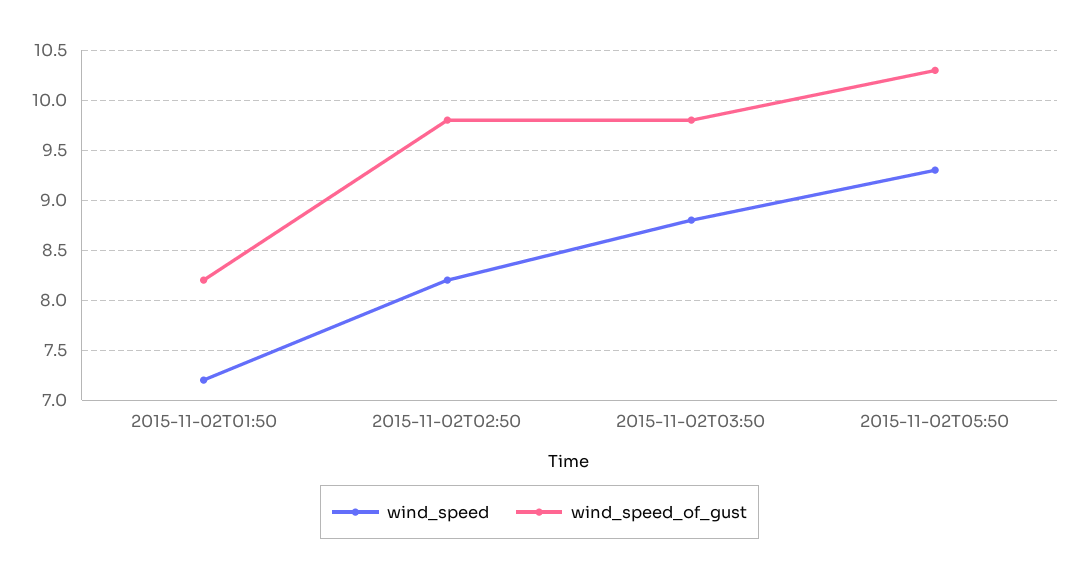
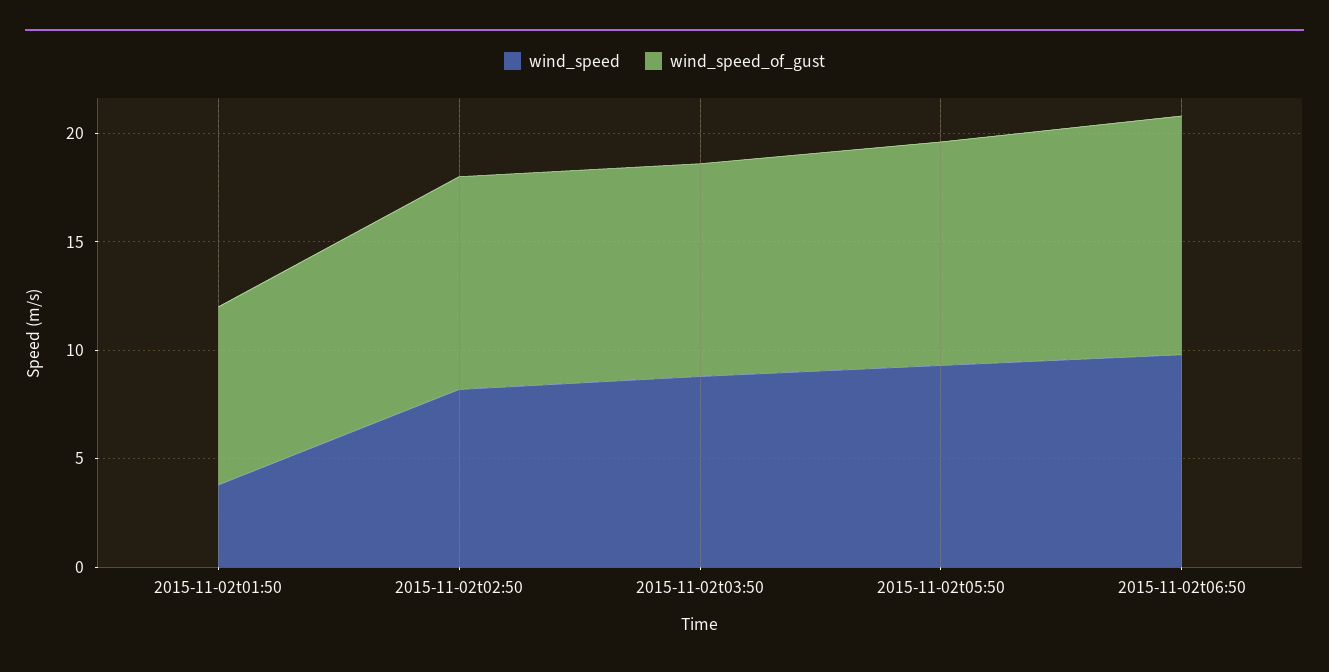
wind_speed, 2015-11-02T01:50: 7.2 -> 4
wind_speed, 2015-11-02t06:50: none -> 10
wind_speed_of_gust, 2015-11-02t06:50: none -> 11

